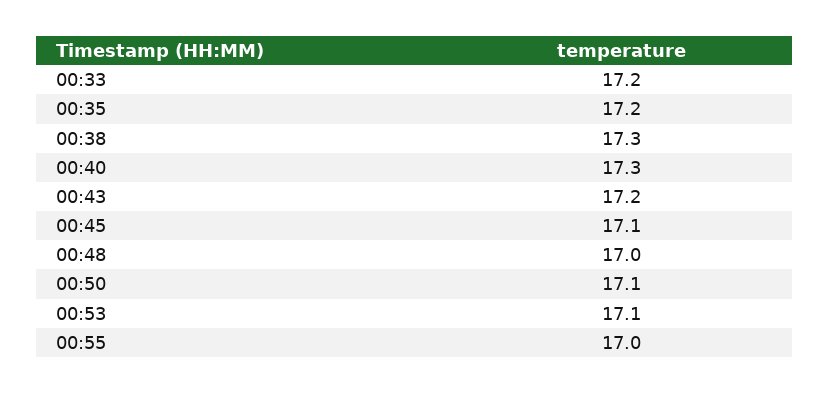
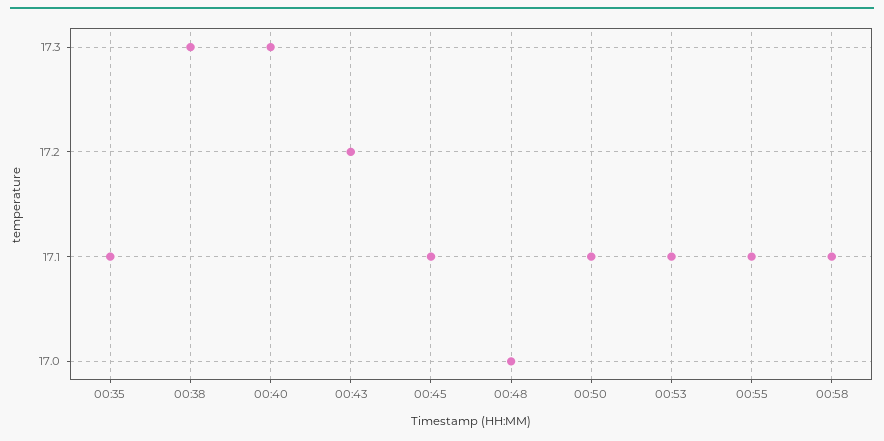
00:33: 17.2 -> none
00:35: 17.2 -> 17.1
00:55: 17 -> 17.1
00:58: none -> 17.1

